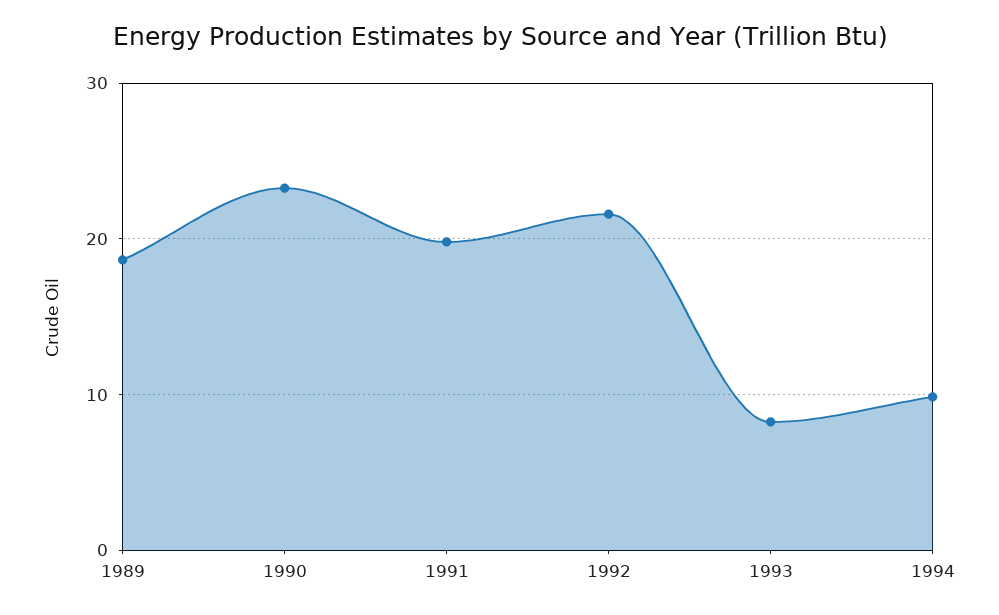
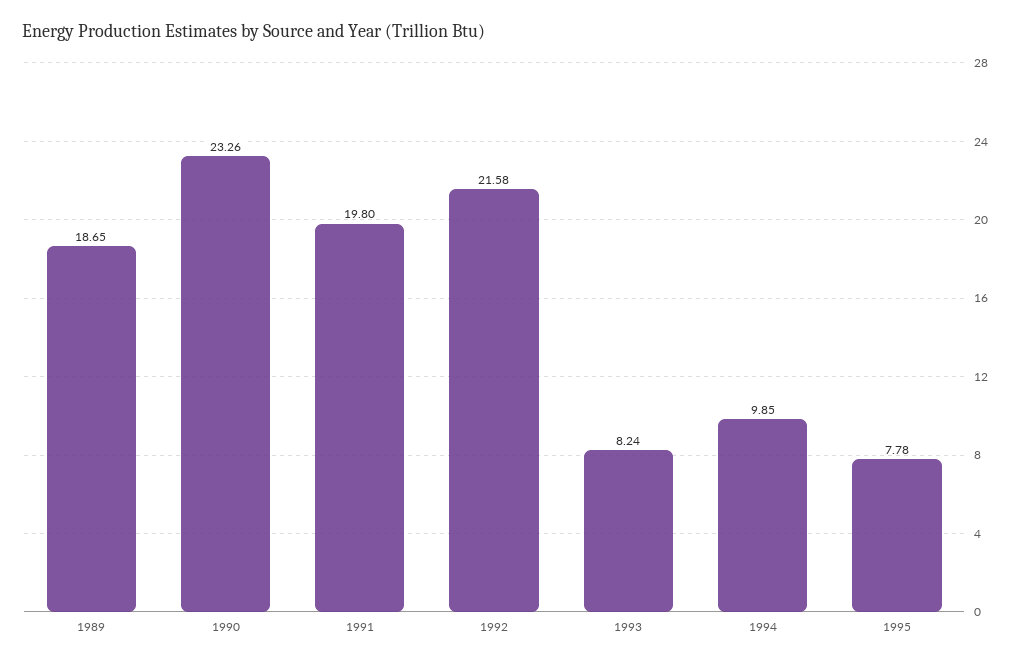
1995: none -> 7.78

